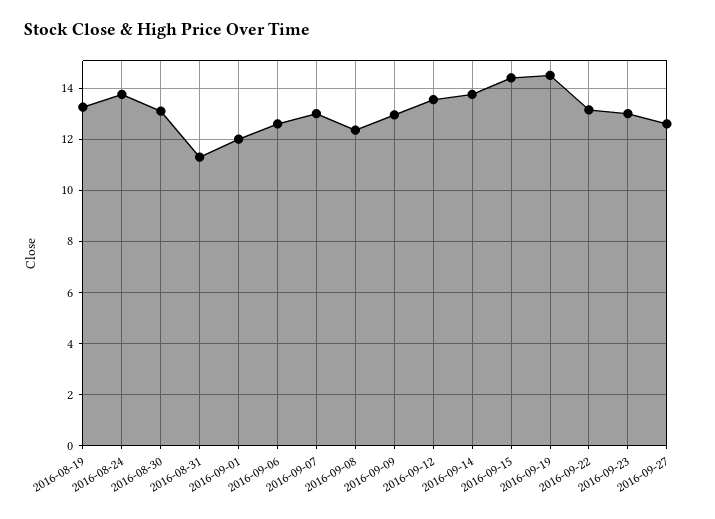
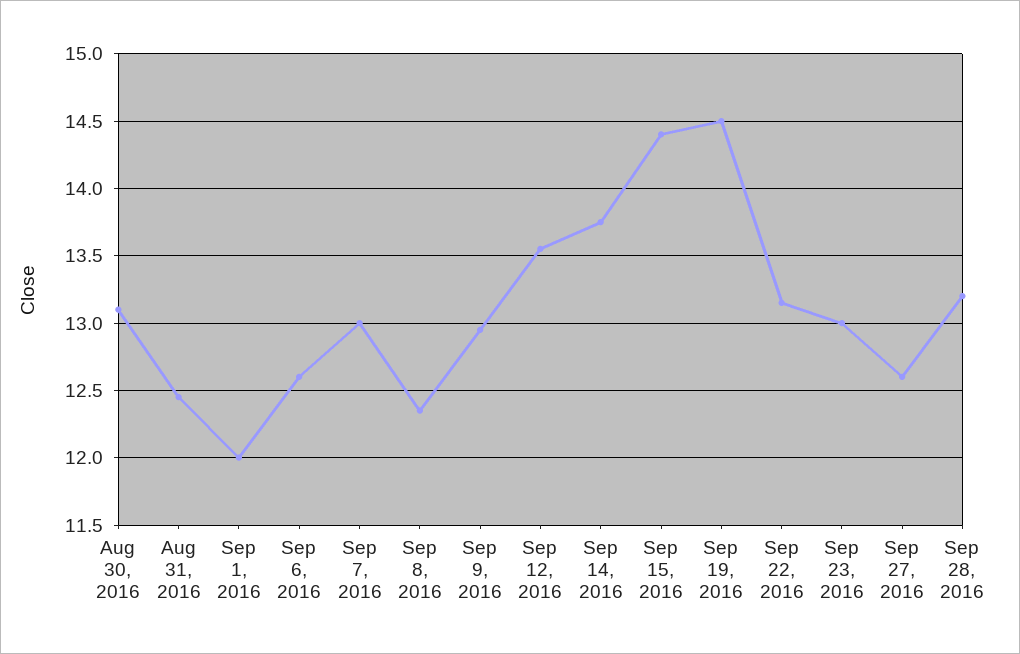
2016-08-19: 13.25 -> none
2016-08-24: 13.75 -> none
2016-08-31: 11.25 -> 12.45
Sep 28, 2016: none -> 13.2

